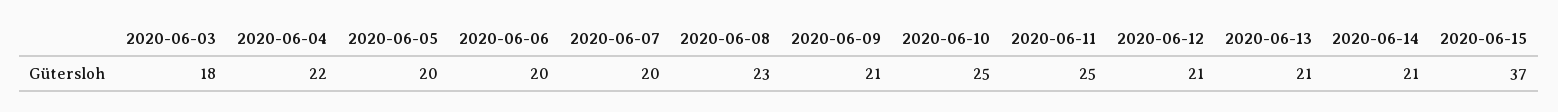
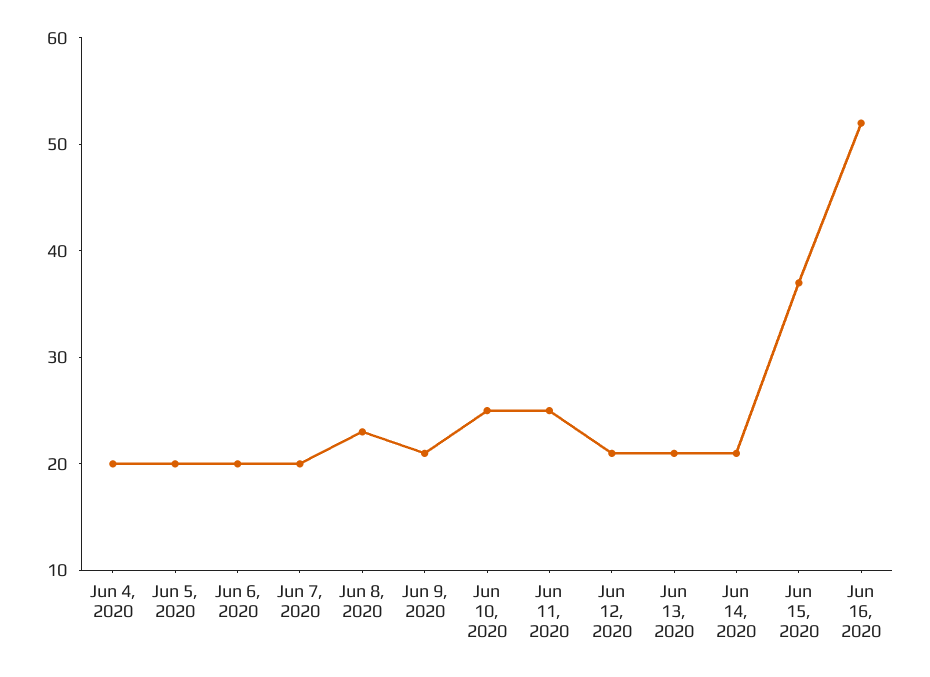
2020-06-03: 18 -> none
2020-06-04: 22 -> 20
Jun 16, 2020: none -> 52

